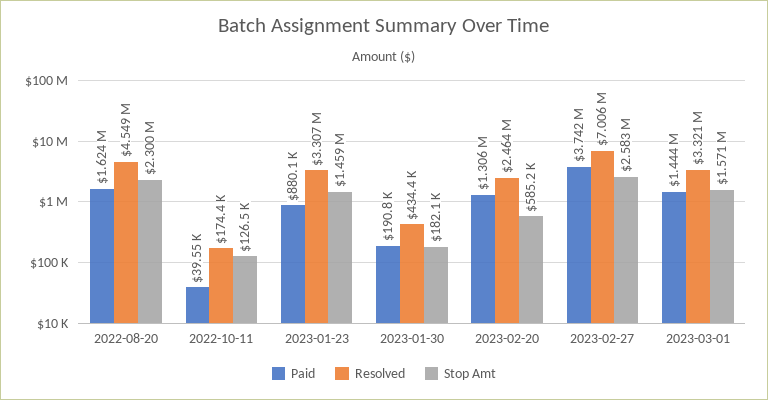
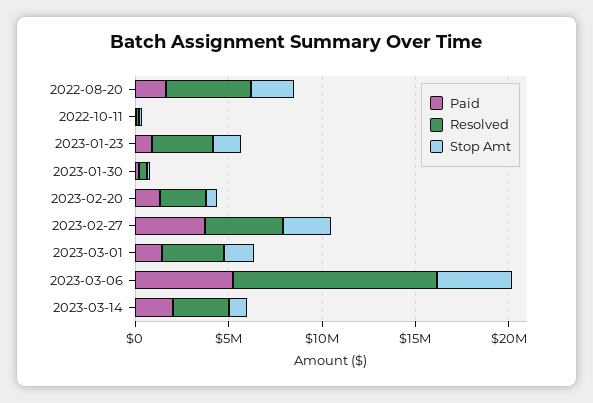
Resolved, 2023-02-27: 7006000 -> 4000000
Paid, 2023-03-06: none -> 5000000
Resolved, 2023-03-06: none -> 11000000
Stop Amt, 2023-03-06: none -> 4000000
Paid, 2023-03-14: none -> 2000000
Resolved, 2023-03-14: none -> 3000000
Stop Amt, 2023-03-14: none -> 1000000

